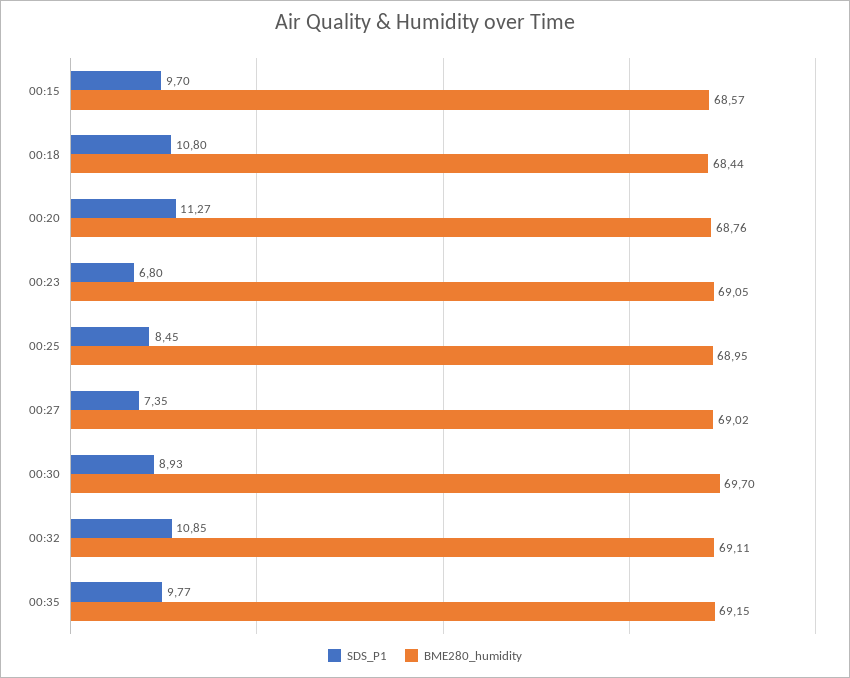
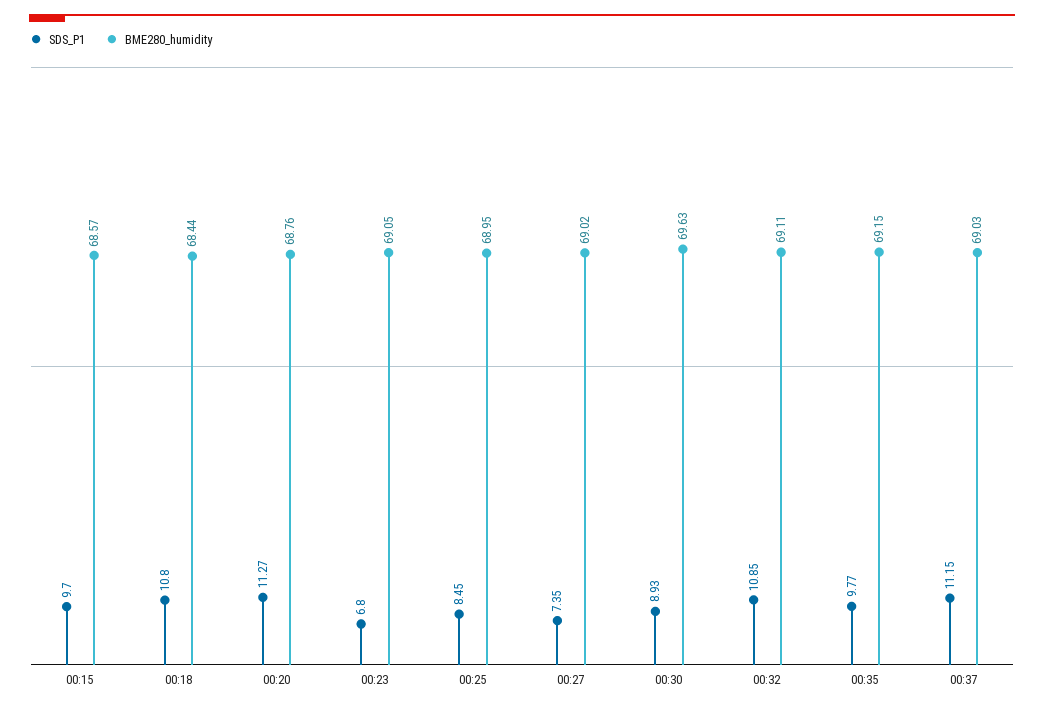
BME280_humidity, 00:30: 69.7 -> 69.63
SDS_P1, 00:37: none -> 11.15
BME280_humidity, 00:37: none -> 69.03

